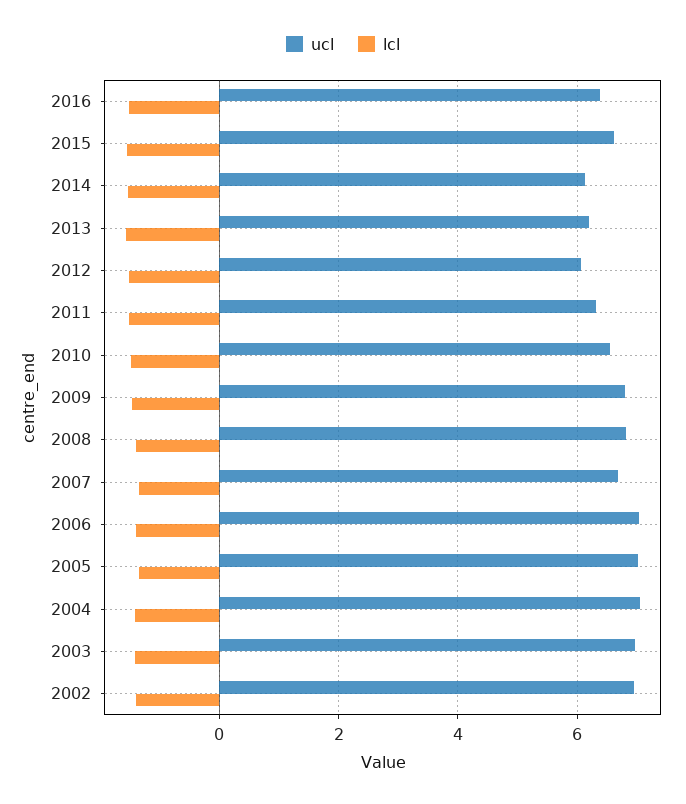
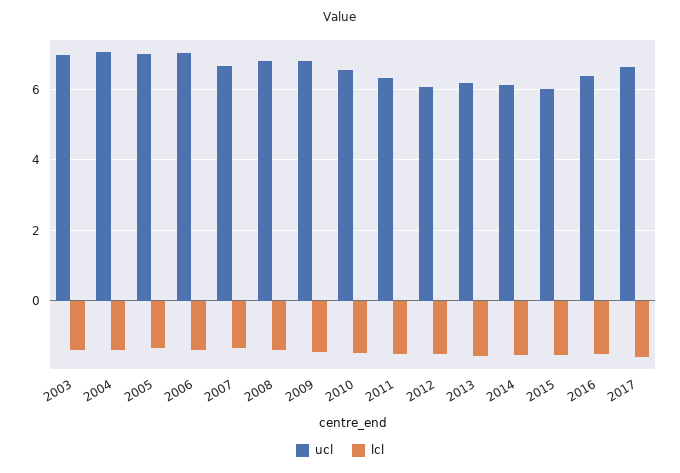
ucl, 2015: 6.6 -> 6
ucl, 2002: 7 -> none
lcl, 2002: -1.4 -> none
ucl, 2017: none -> 6.6
lcl, 2017: none -> -1.6

